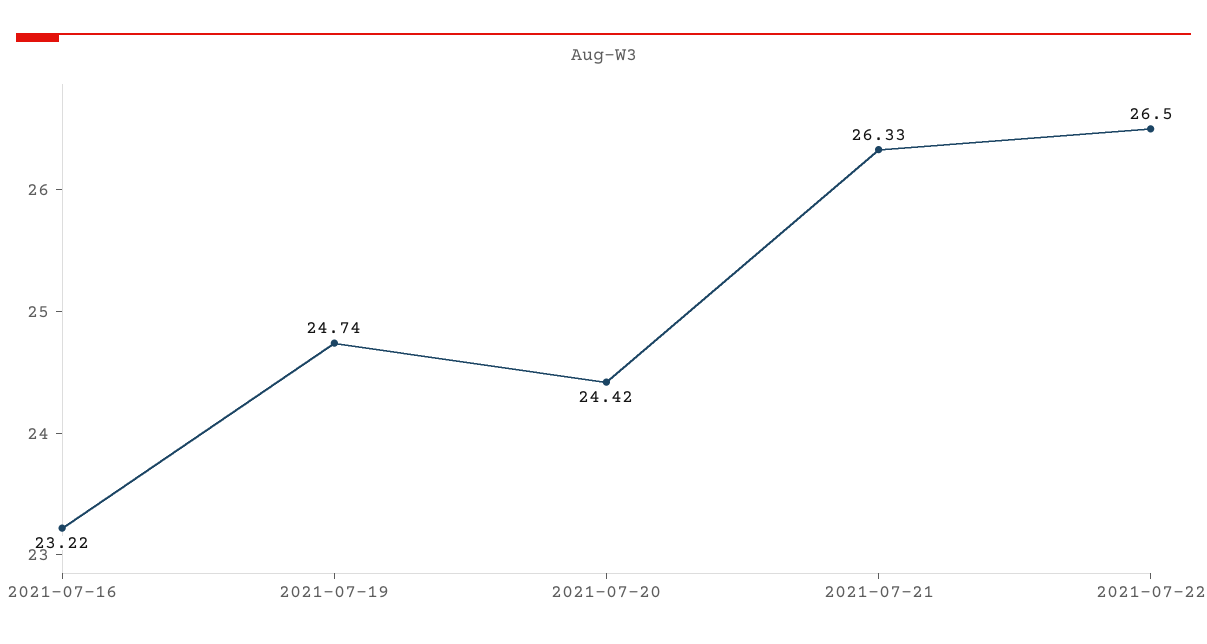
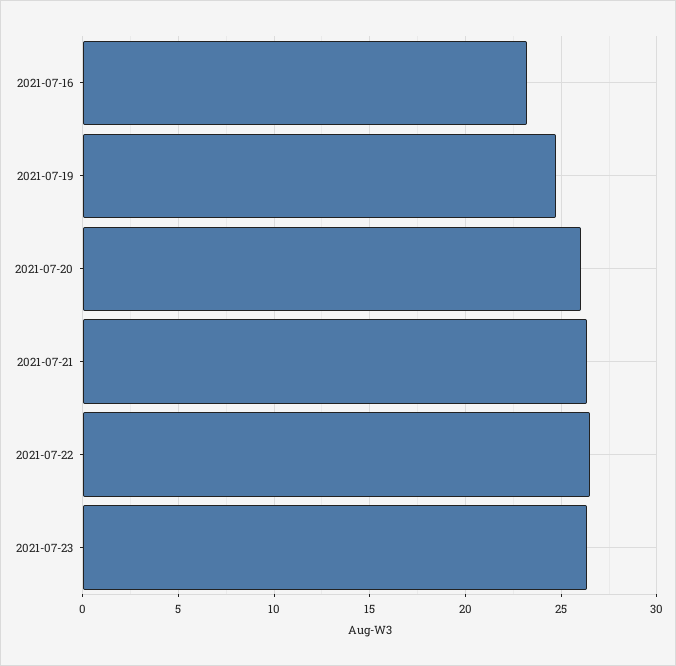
2021-07-20: 24.42 -> 26
2021-07-23: none -> 26.5

